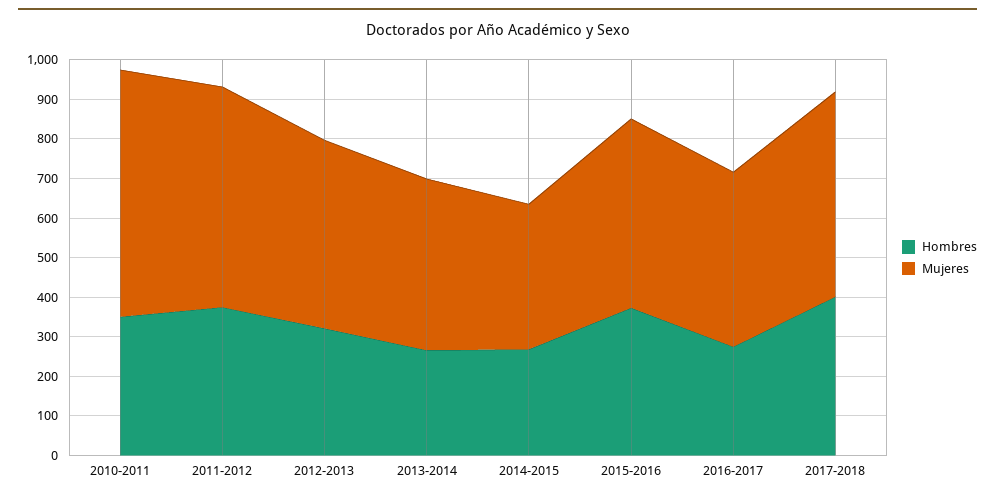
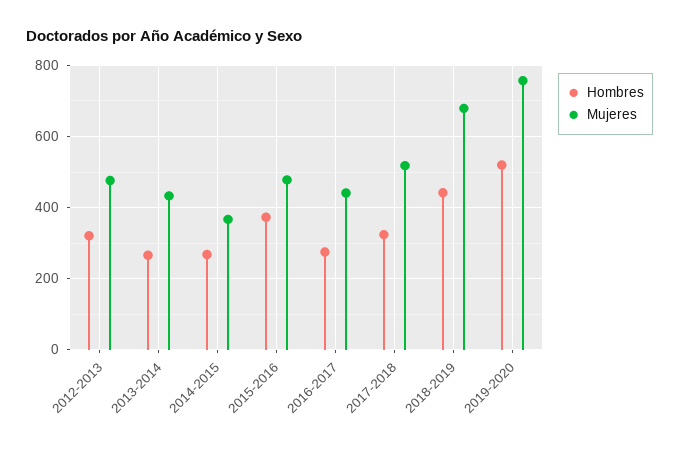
Hombres, 2010-2011: 350 -> none
Mujeres, 2010-2011: 625 -> none
Hombres, 2011-2012: 375 -> none
Mujeres, 2011-2012: 550 -> none
Hombres, 2017-2018: 400 -> 320
Hombres, 2018-2019: none -> 440
Mujeres, 2018-2019: none -> 680
Hombres, 2019-2020: none -> 520
Mujeres, 2019-2020: none -> 760

